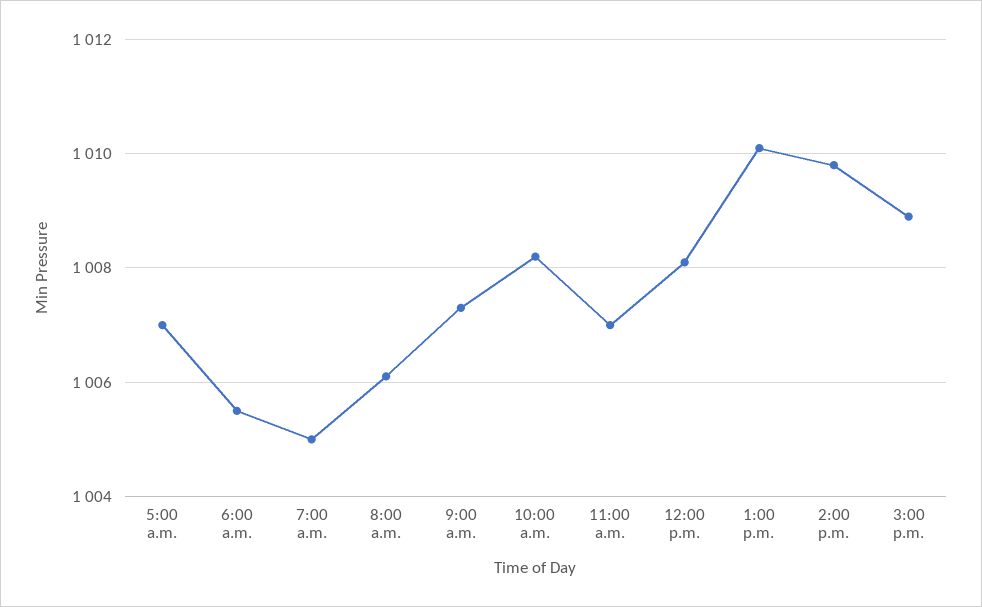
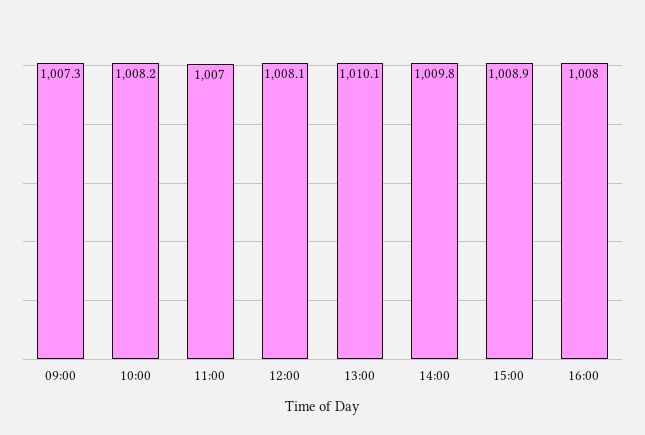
5:00 a.m.: 1007 -> none
6:00 a.m.: 1005.5 -> none
7:00 a.m.: 1005 -> none
8:00 a.m.: 1006 -> none
16:00: none -> 1008

